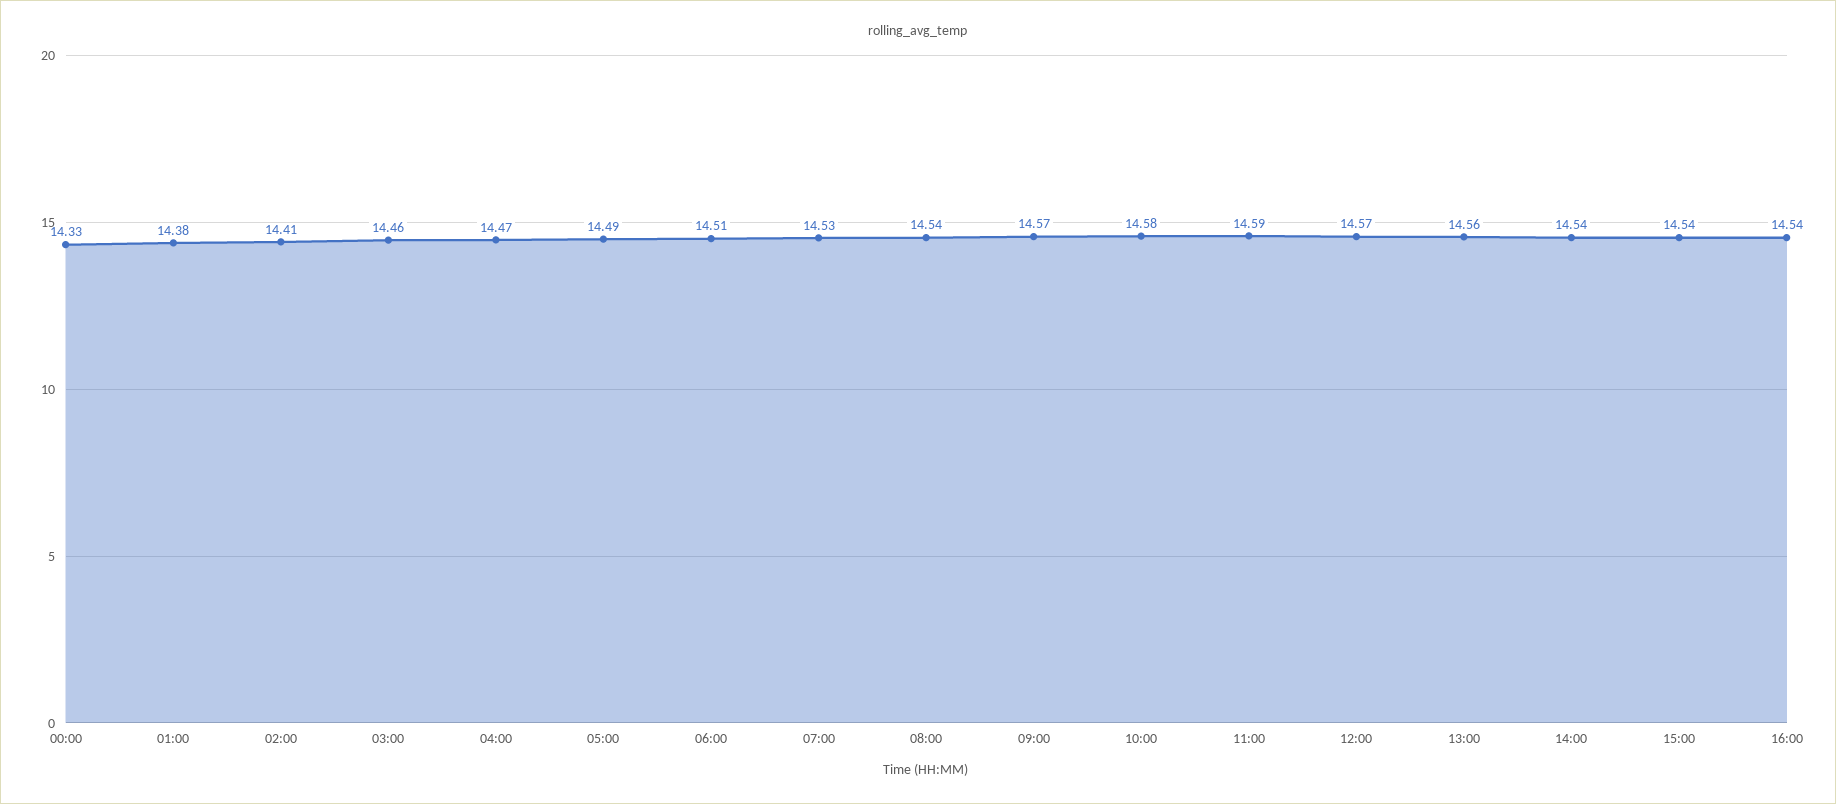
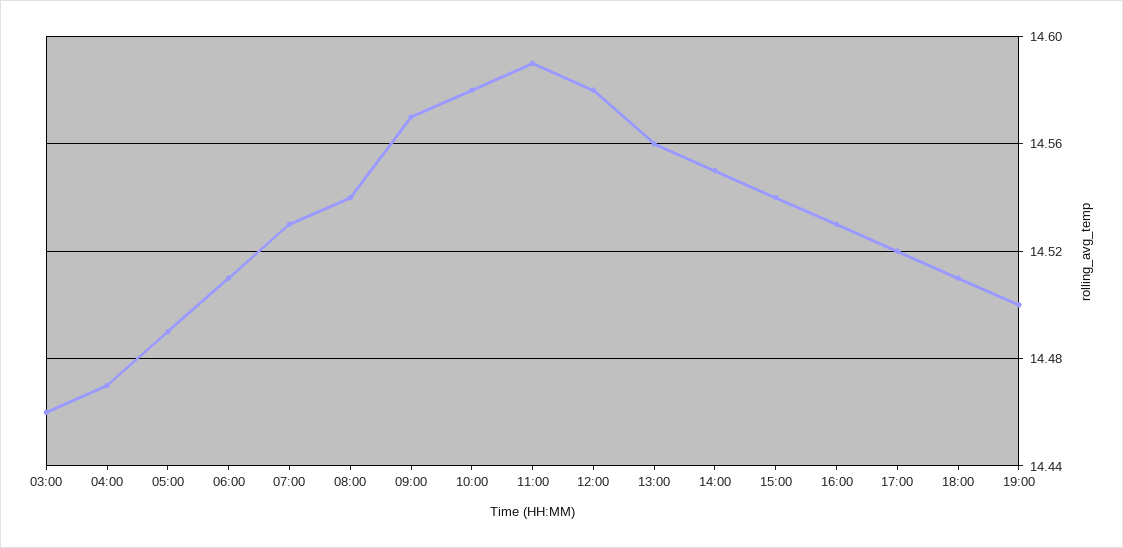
00:00: 14.33 -> none
01:00: 14.38 -> none
02:00: 14.41 -> none
12:00: 14.57 -> 14.58
14:00: 14.54 -> 14.55
16:00: 14.54 -> 14.53
17:00: none -> 14.52
18:00: none -> 14.51
19:00: none -> 14.5

